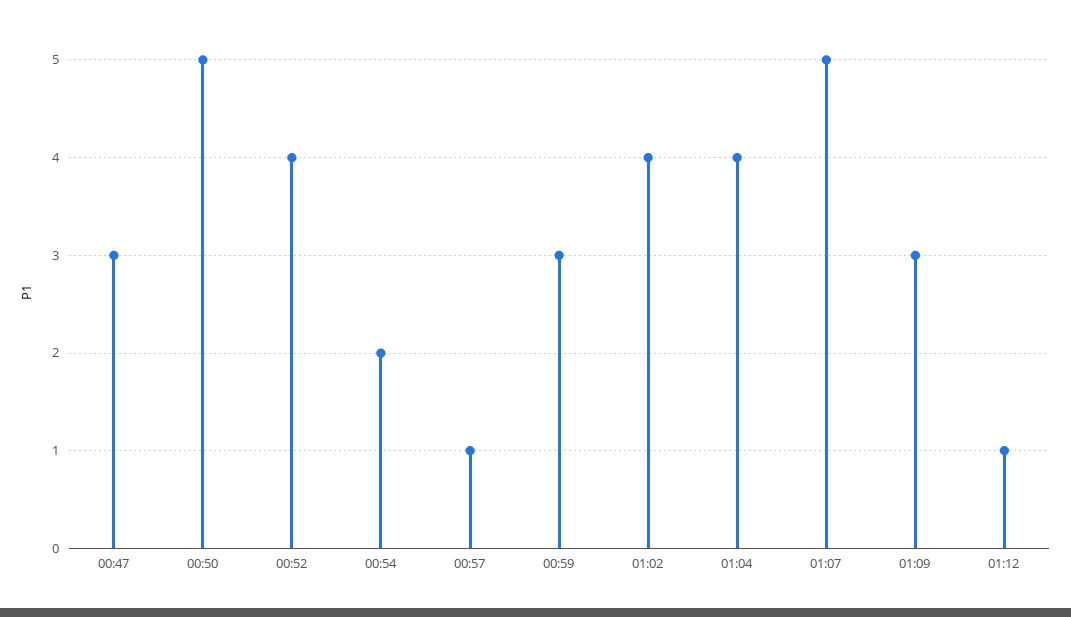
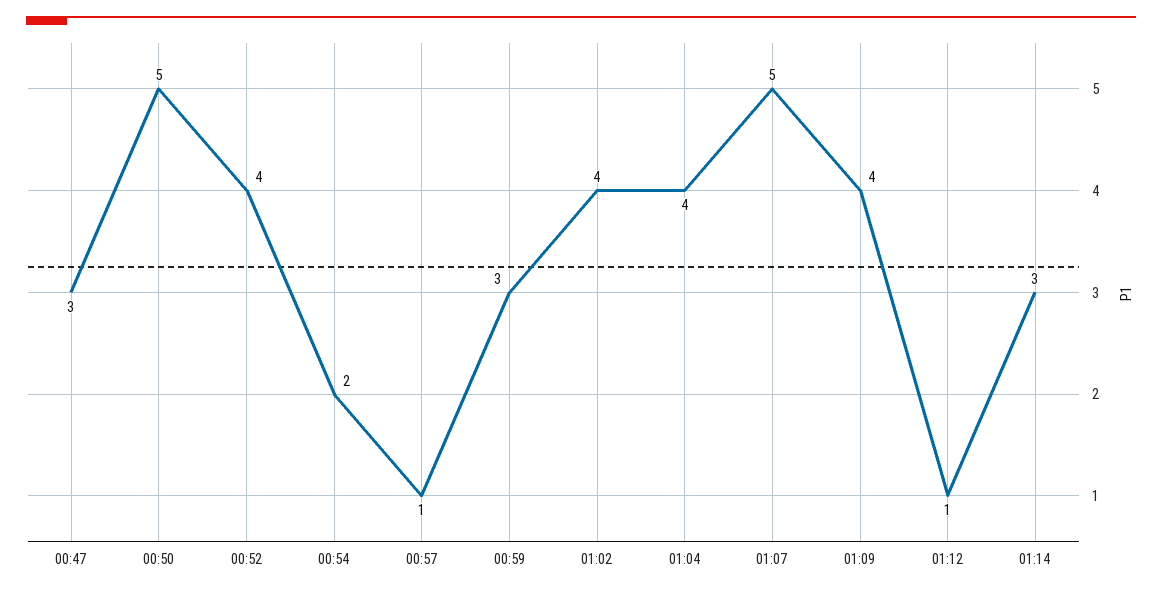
01:09: 3 -> 4
01:14: none -> 3

